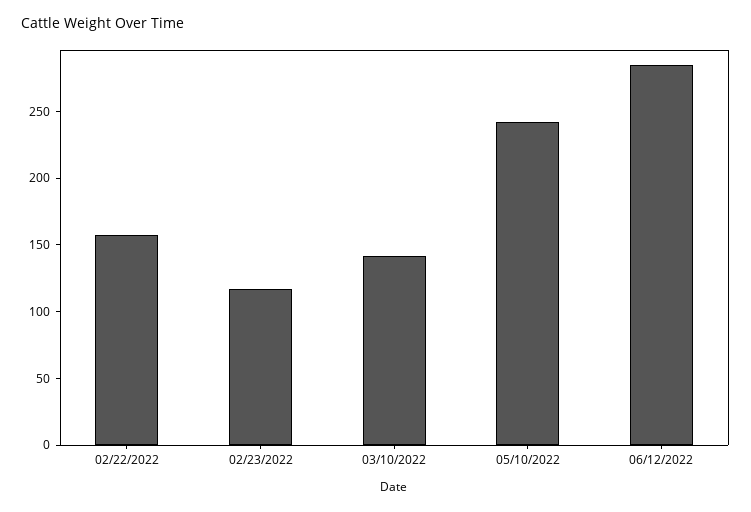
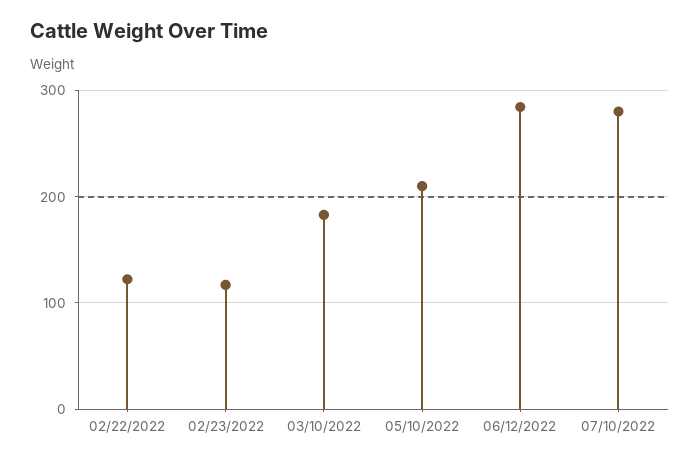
02/22/2022: 160 -> 120
03/10/2022: 140 -> 180
05/10/2022: 240 -> 210
07/10/2022: none -> 280

